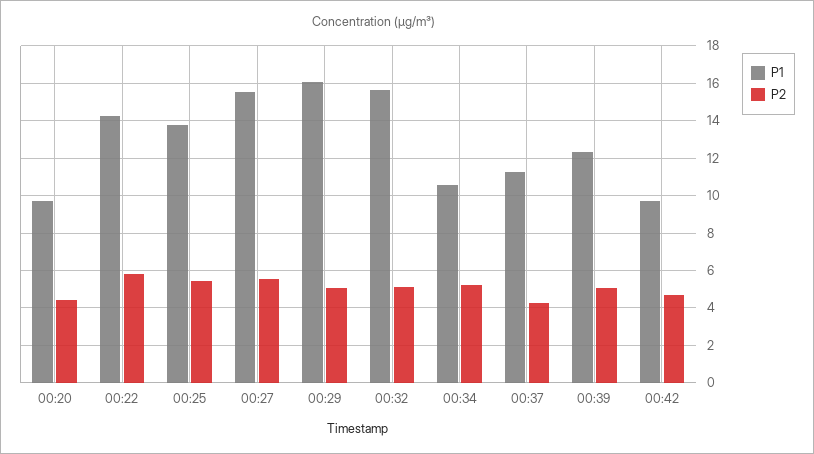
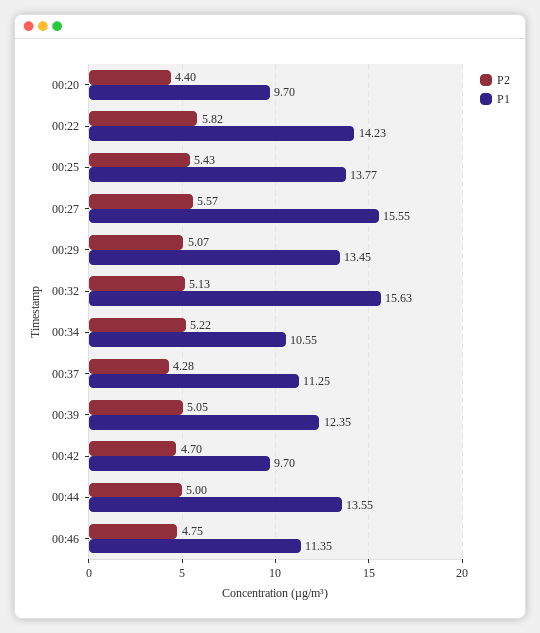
P1, 00:29: 16 -> 13.45
P2, 00:44: none -> 5
P1, 00:44: none -> 13.55
P2, 00:46: none -> 4.75
P1, 00:46: none -> 11.35

